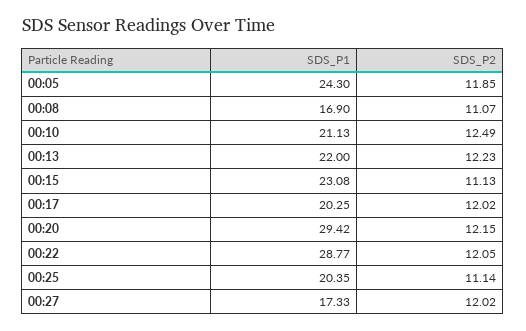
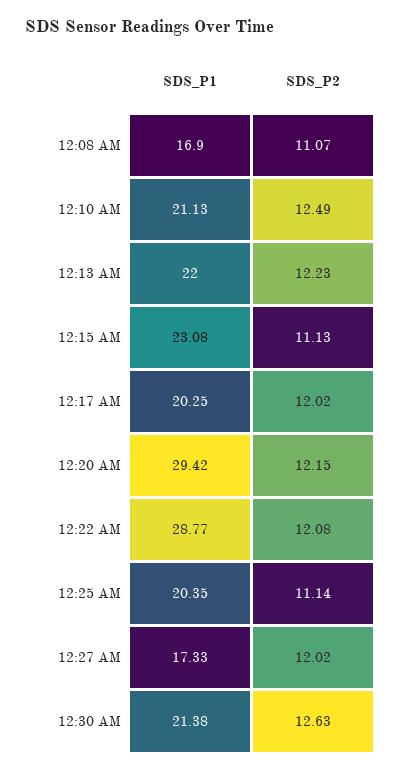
SDS_P1, 00:05: 24.3 -> none
SDS_P2, 00:05: 11.85 -> none
SDS_P2, 00:22: 12.05 -> 12.08
SDS_P1, 12:30 AM: none -> 21.38
SDS_P2, 12:30 AM: none -> 12.63

